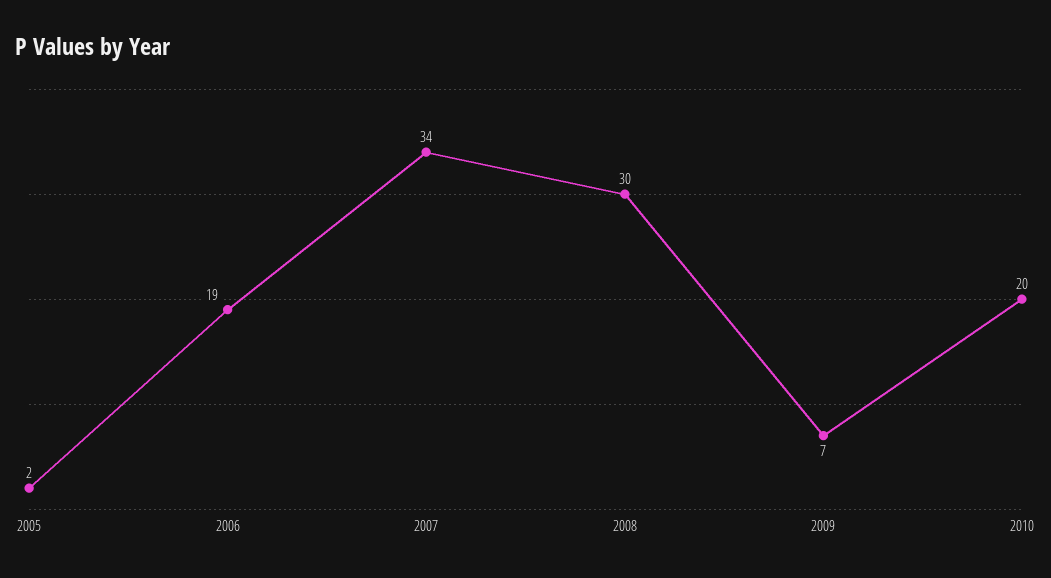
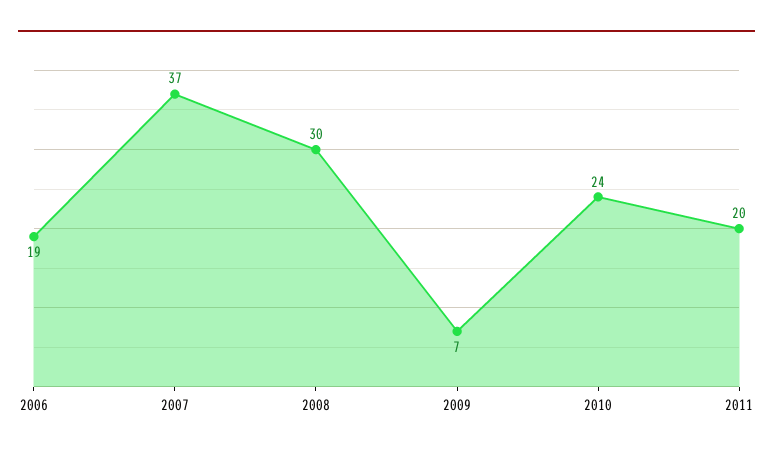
2005: 2 -> none
2007: 34 -> 37
2010: 20 -> 24
2011: none -> 20

